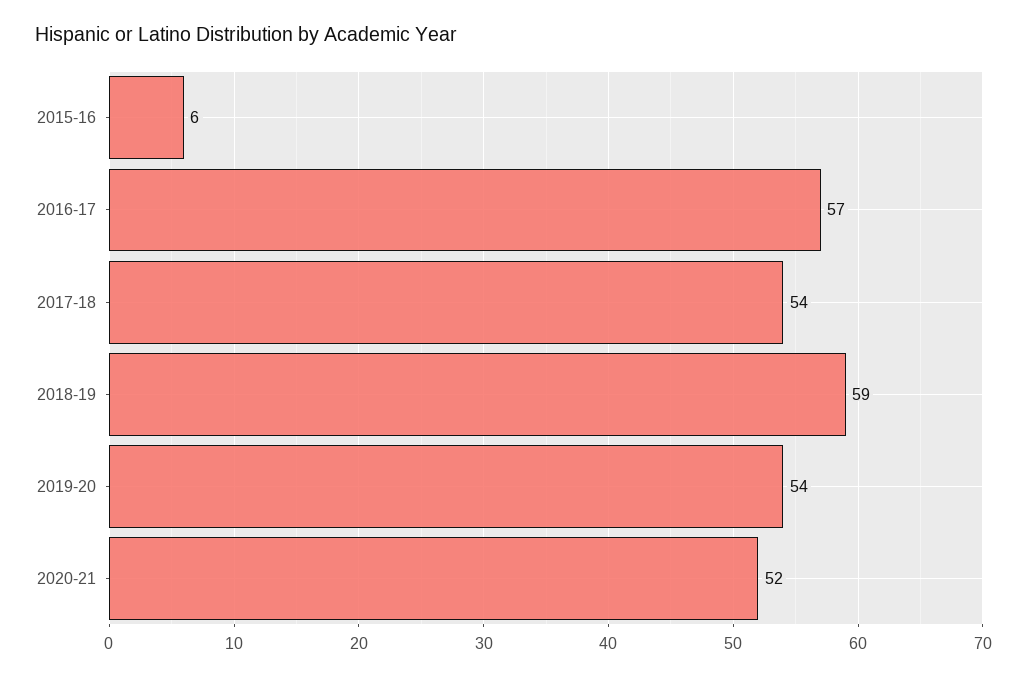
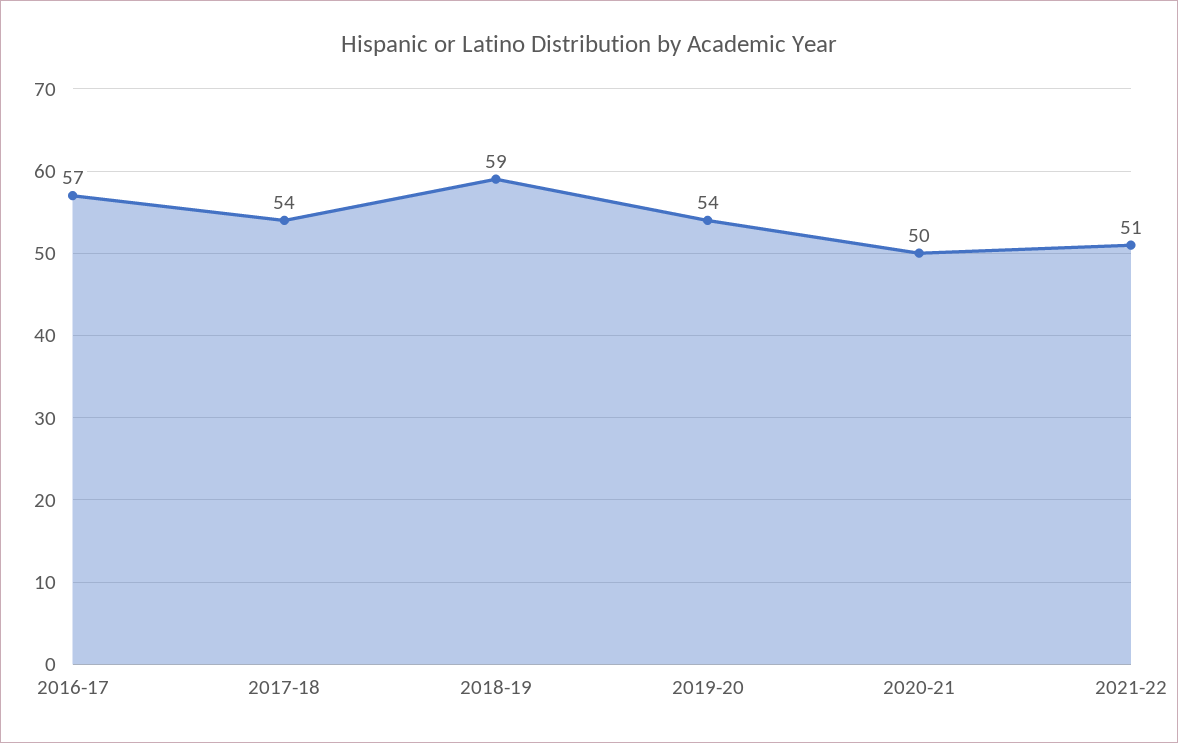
2015-16: 6 -> none
2020-21: 52 -> 50
2021-22: none -> 51

